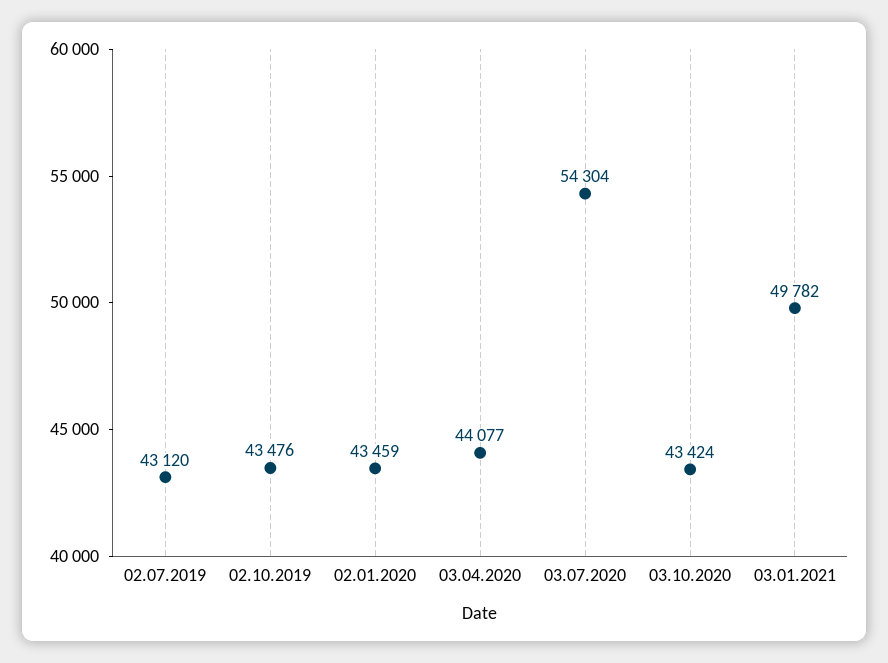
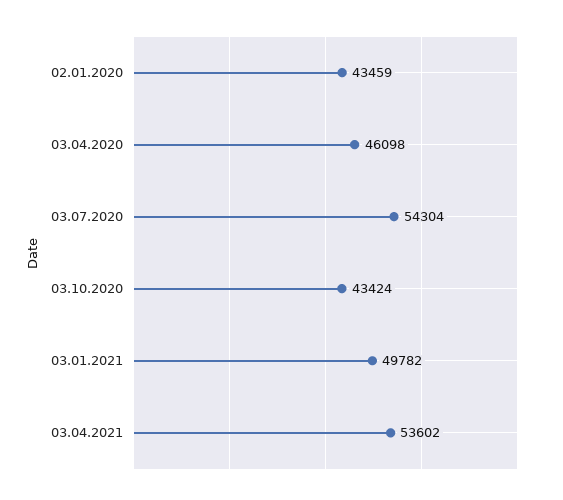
02.07.2019: 43120 -> none
02.10.2019: 43476 -> none
03.04.2020: 44077 -> 46098
03.04.2021: none -> 53602

